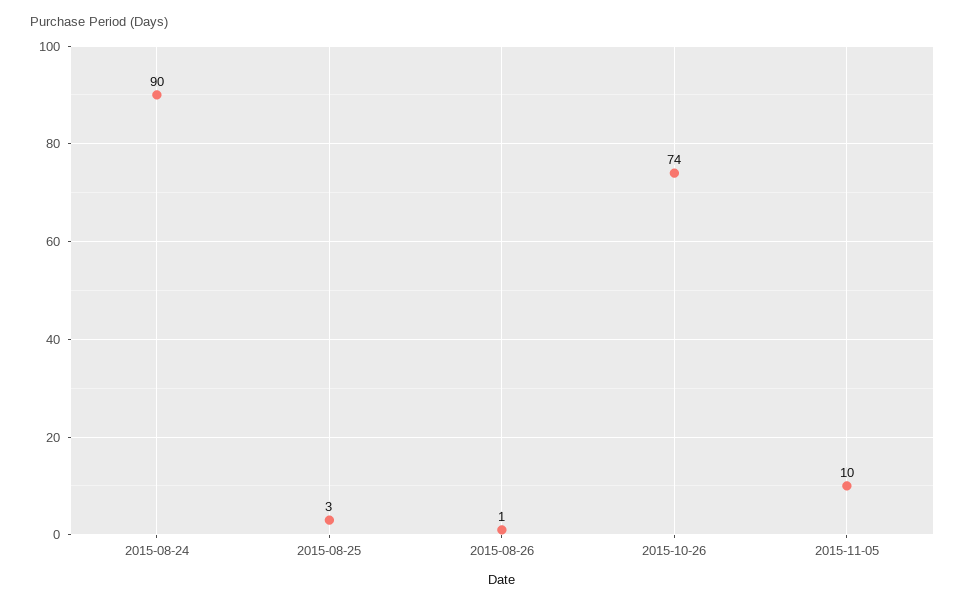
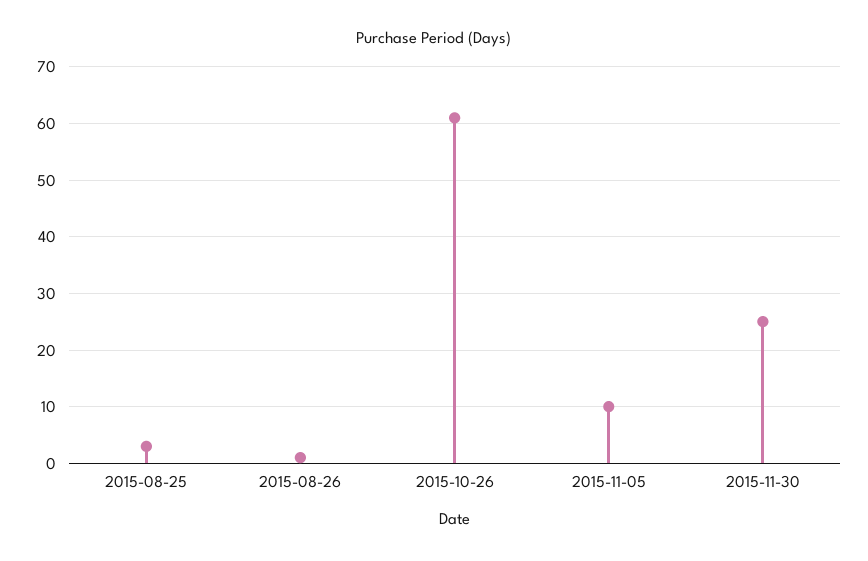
2015-08-24: 90 -> none
2015-10-26: 74 -> 60
2015-11-30: none -> 25

